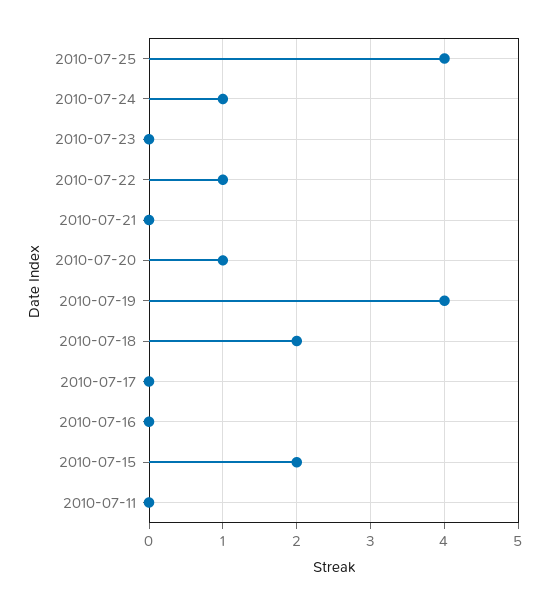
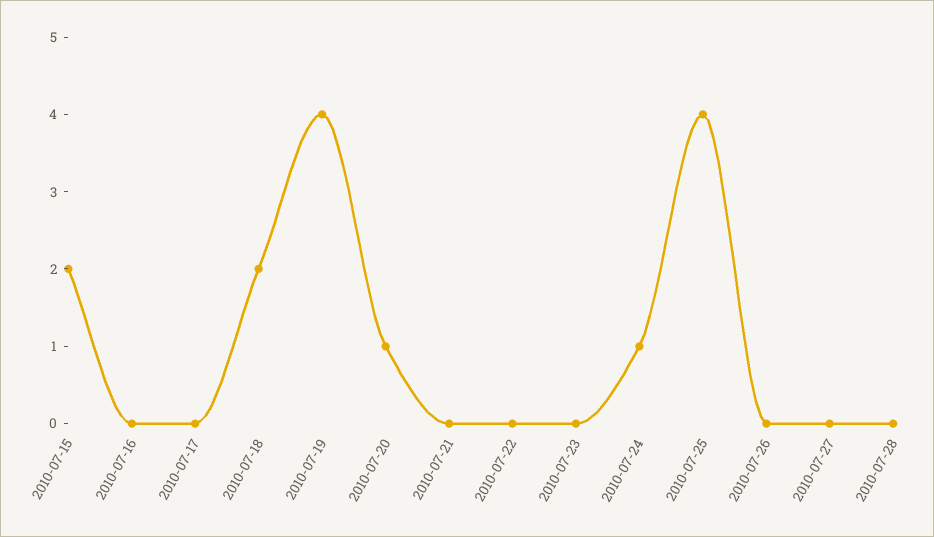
2010-07-22: 1 -> 0
2010-07-11: 0 -> none
2010-07-26: none -> 0
2010-07-27: none -> 0
2010-07-28: none -> 0

